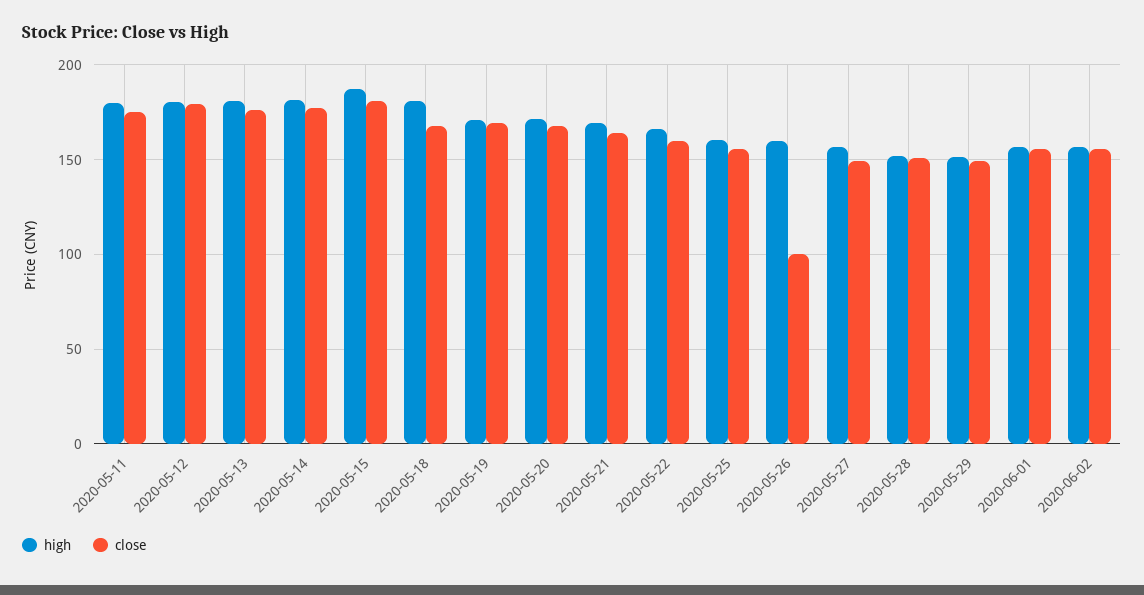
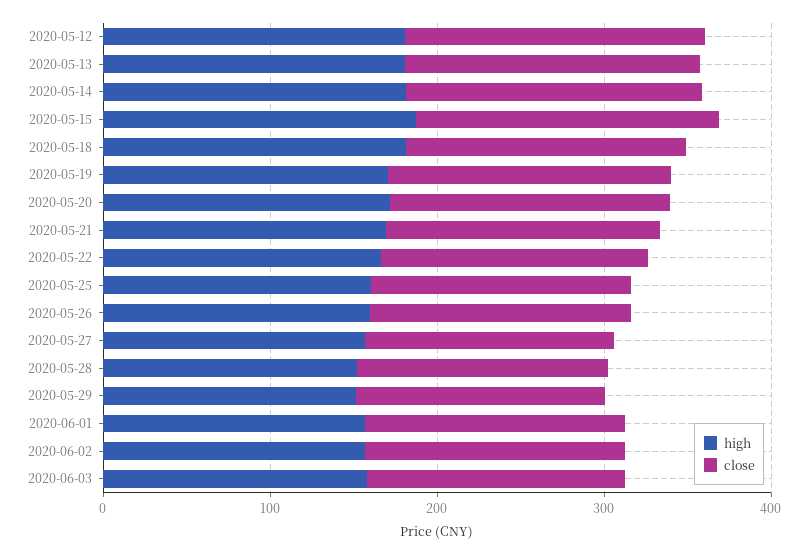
high, 2020-05-11: 180 -> none
close, 2020-05-11: 175 -> none
close, 2020-05-26: 100 -> 160
high, 2020-06-03: none -> 160
close, 2020-06-03: none -> 160

